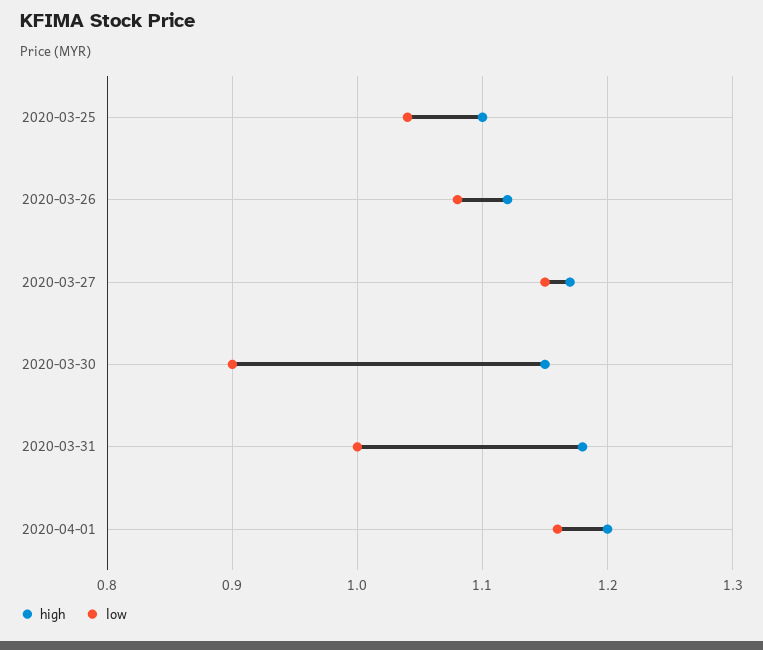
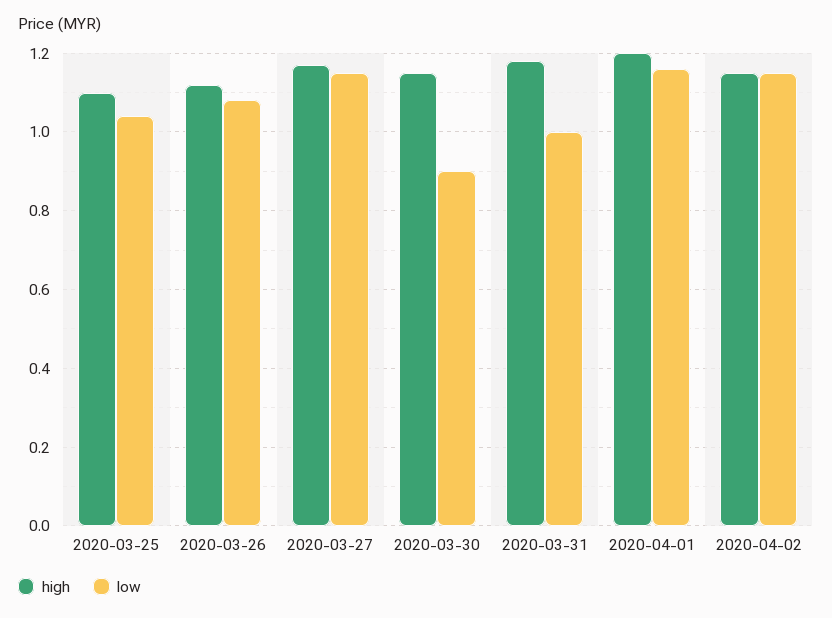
high, 2020-04-02: none -> 1.15
low, 2020-04-02: none -> 1.15

